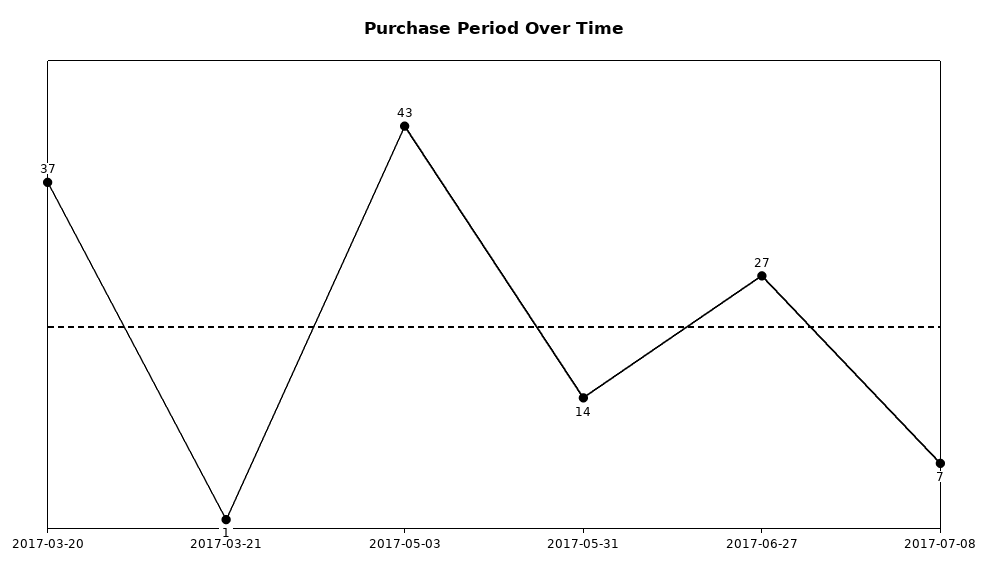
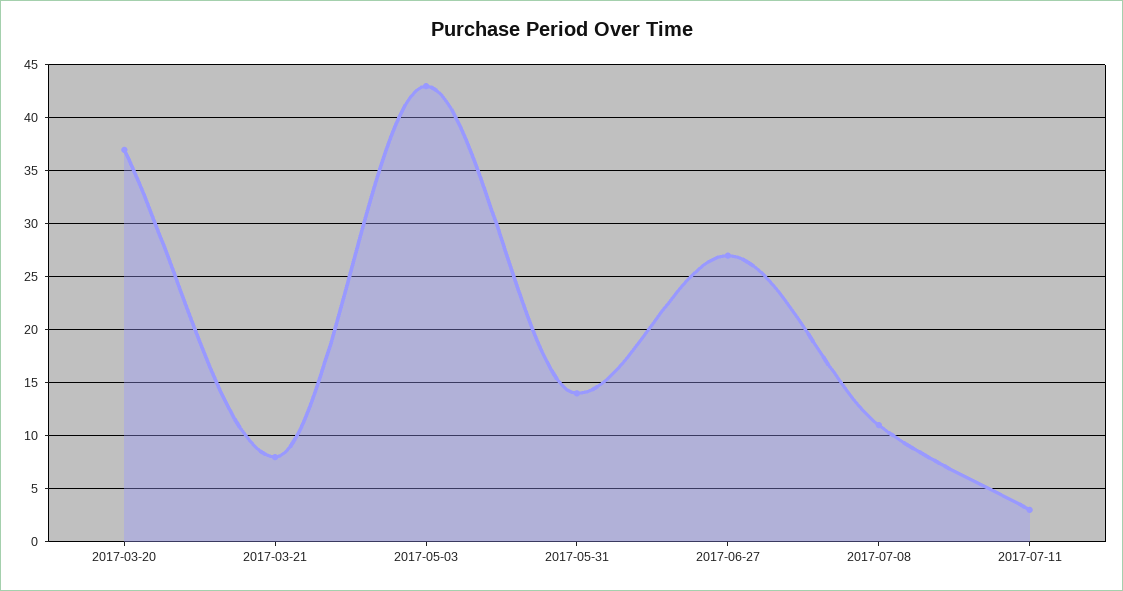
2017-03-21: 1 -> 8
2017-07-08: 7 -> 11
2017-07-11: none -> 3

